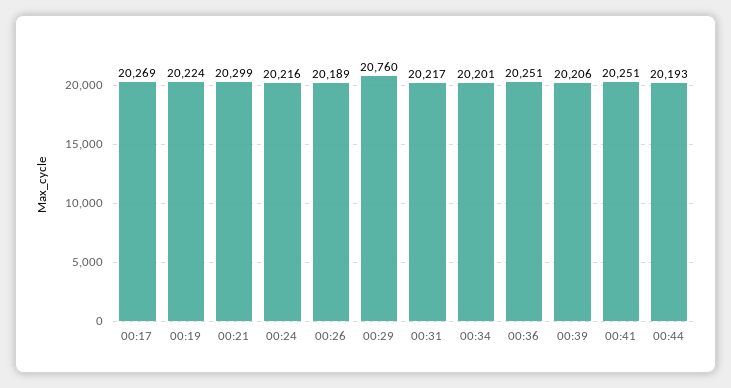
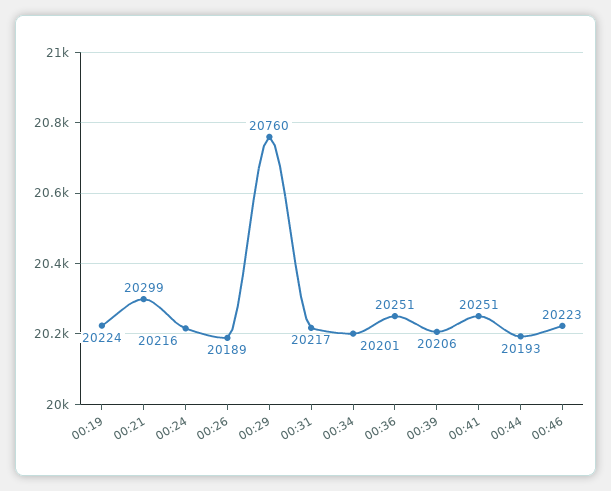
00:17: 20269 -> none
00:46: none -> 20223

